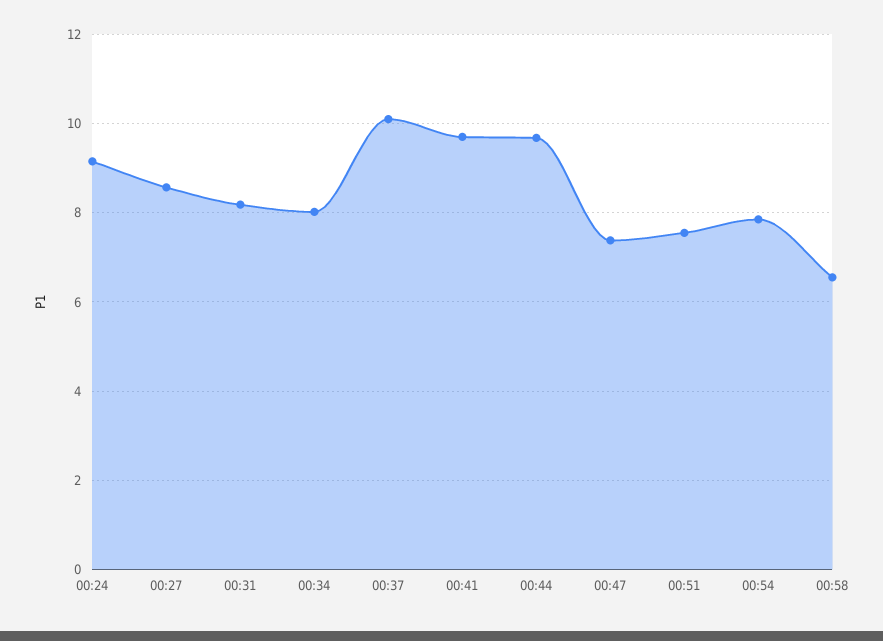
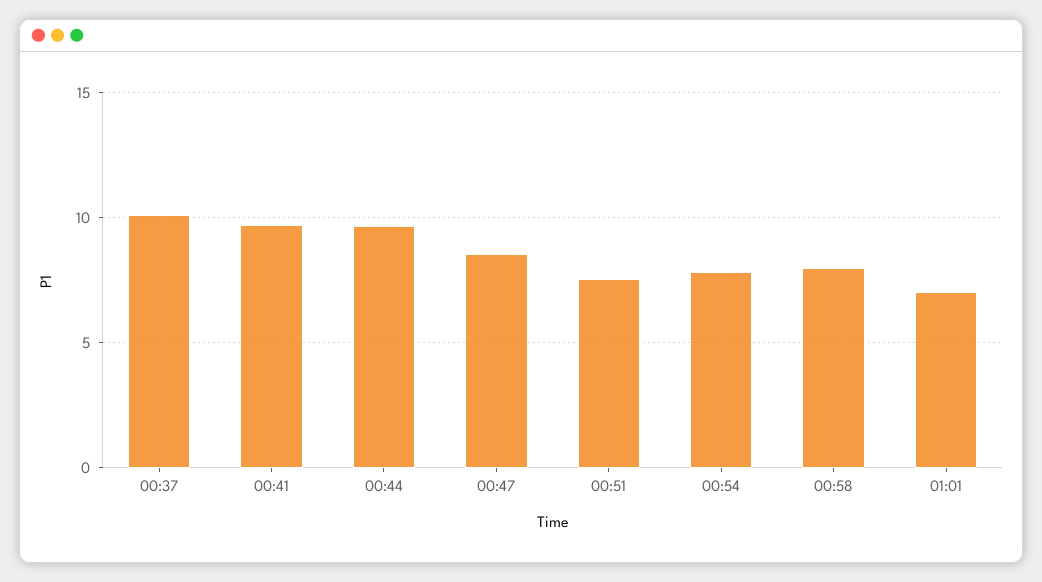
00:24: 9.2 -> none
00:27: 8.6 -> none
00:31: 8.2 -> none
00:34: 8 -> none
00:47: 7.4 -> 8.5
00:58: 6.6 -> 8
01:01: none -> 7

